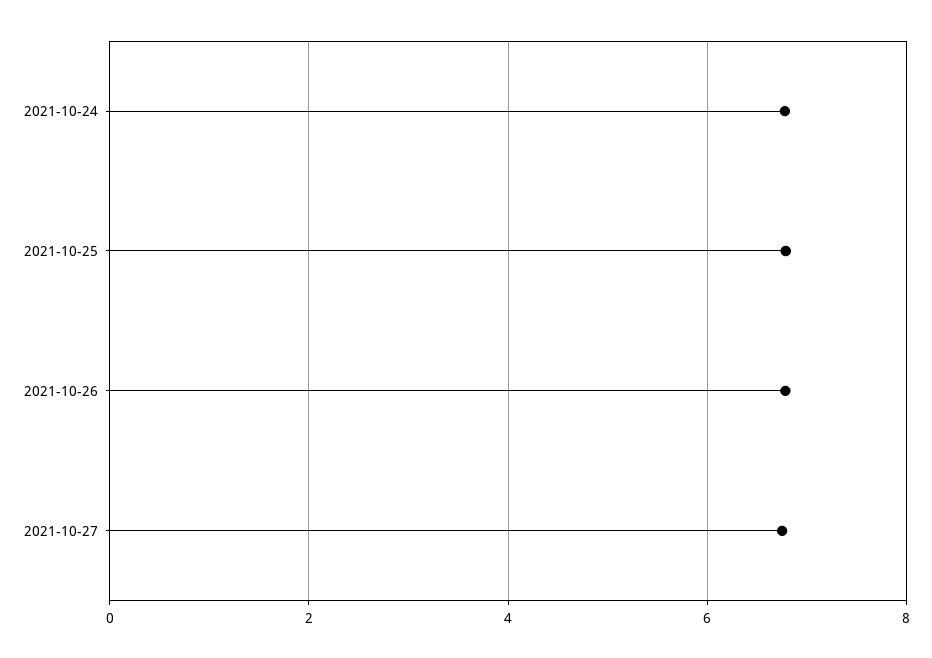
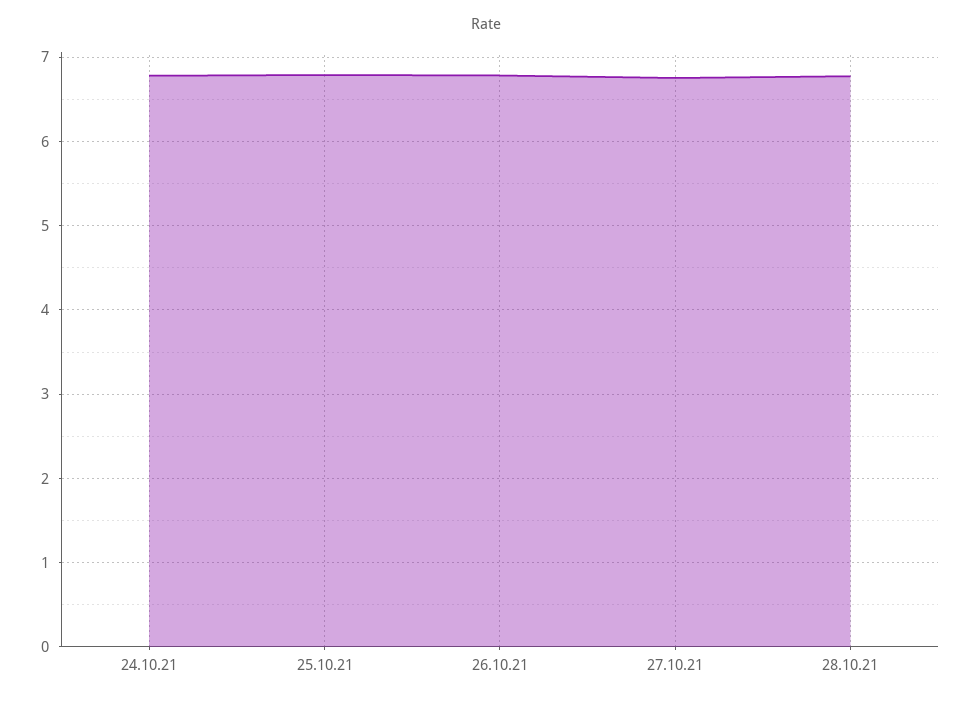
28.10.21: none -> 6.8

